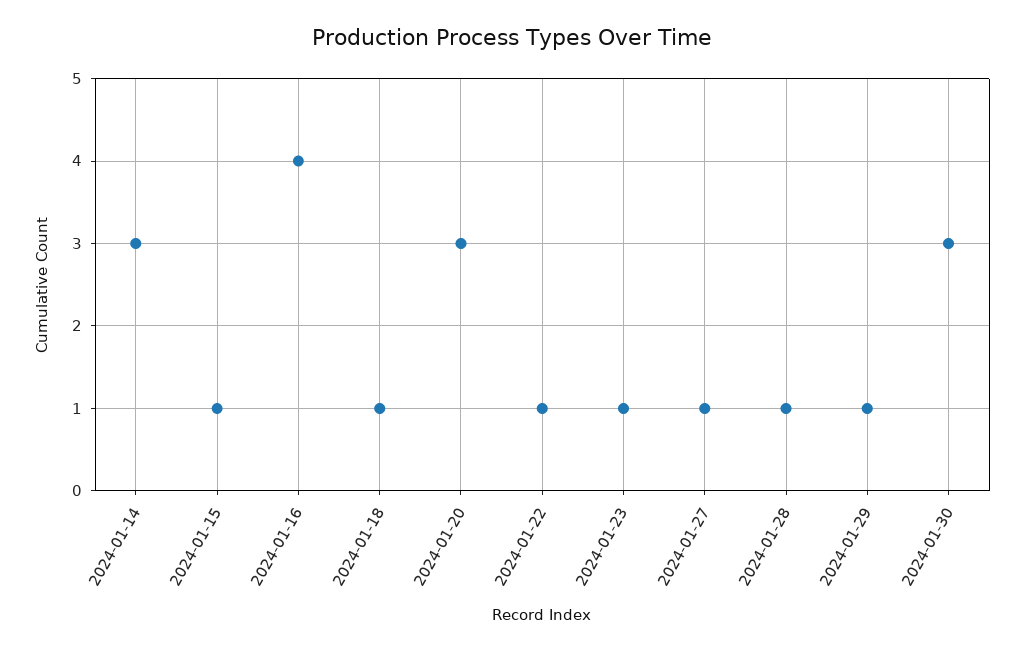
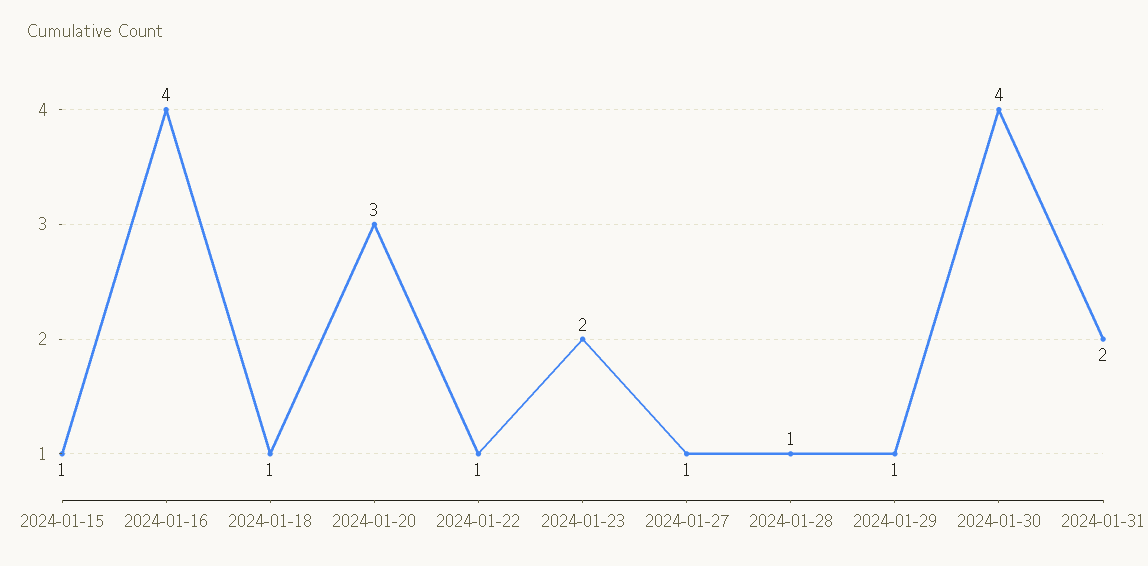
2024-01-14: 3 -> none
2024-01-23: 1 -> 2
2024-01-30: 3 -> 4
2024-01-31: none -> 2

